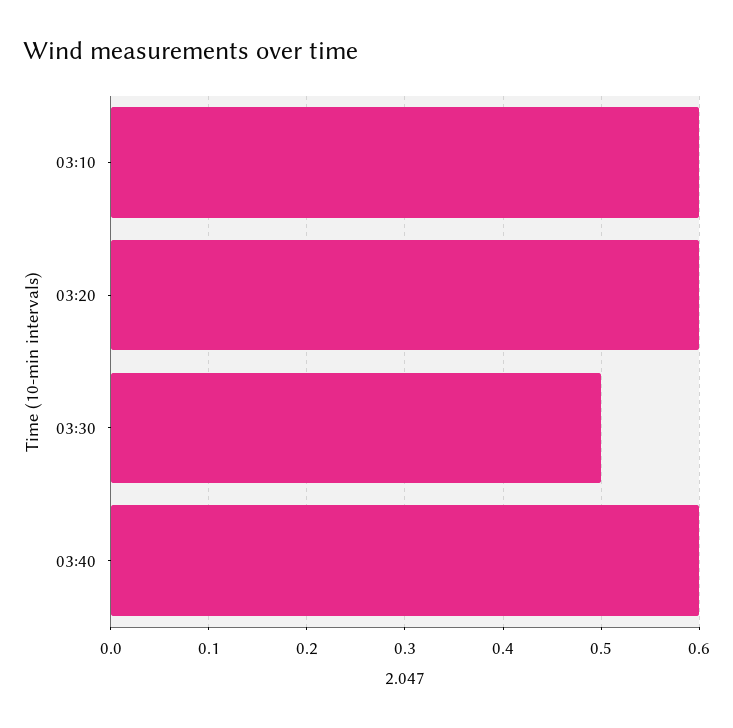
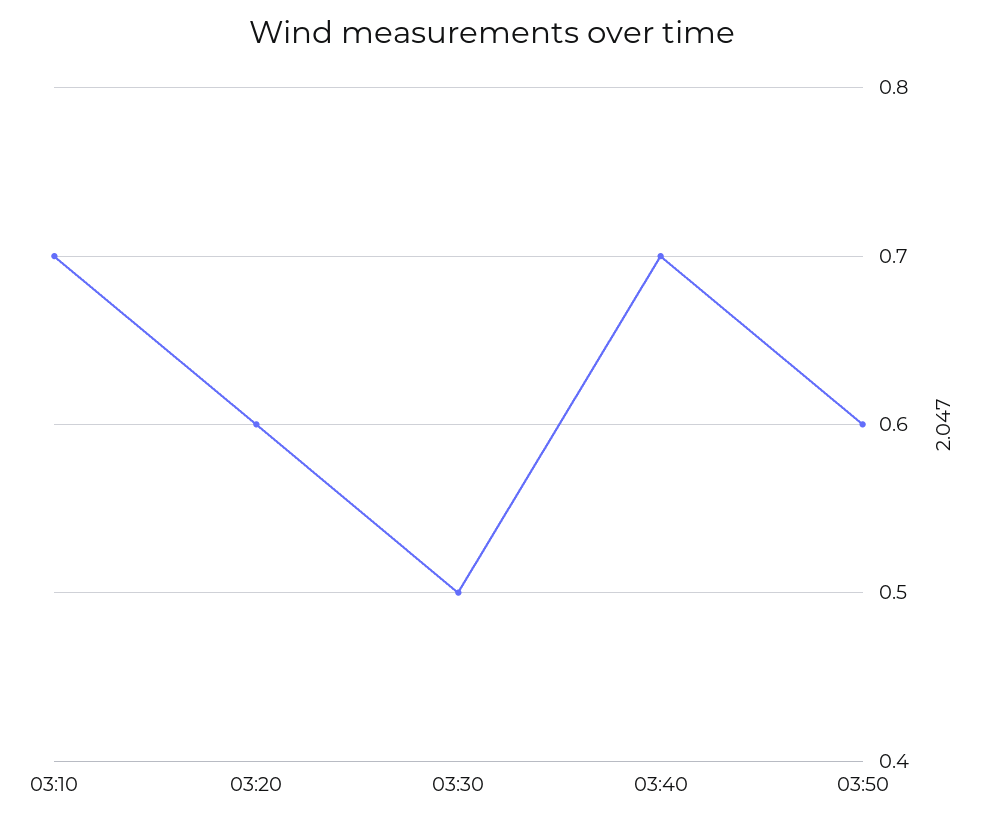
03:10: 0.6 -> 0.7
03:40: 0.6 -> 0.7
03:50: none -> 0.6

